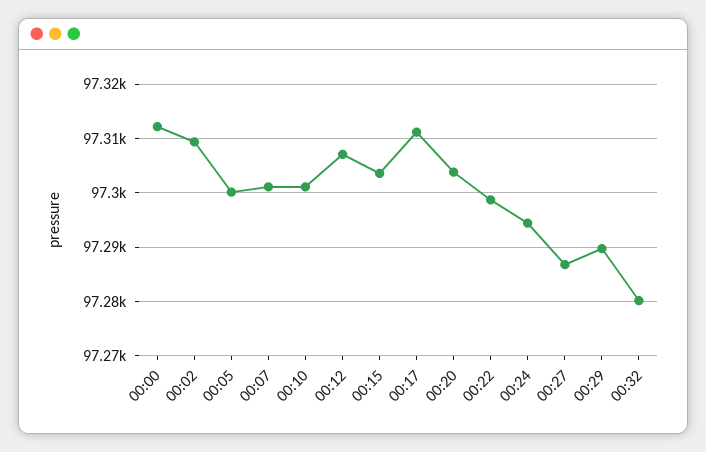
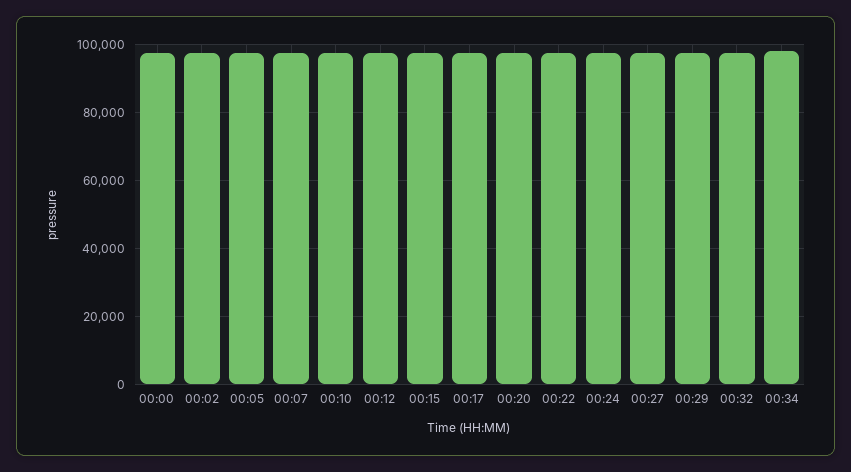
00:34: none -> 98000

